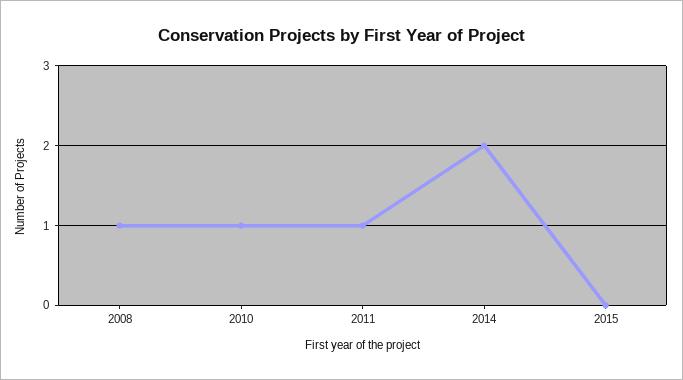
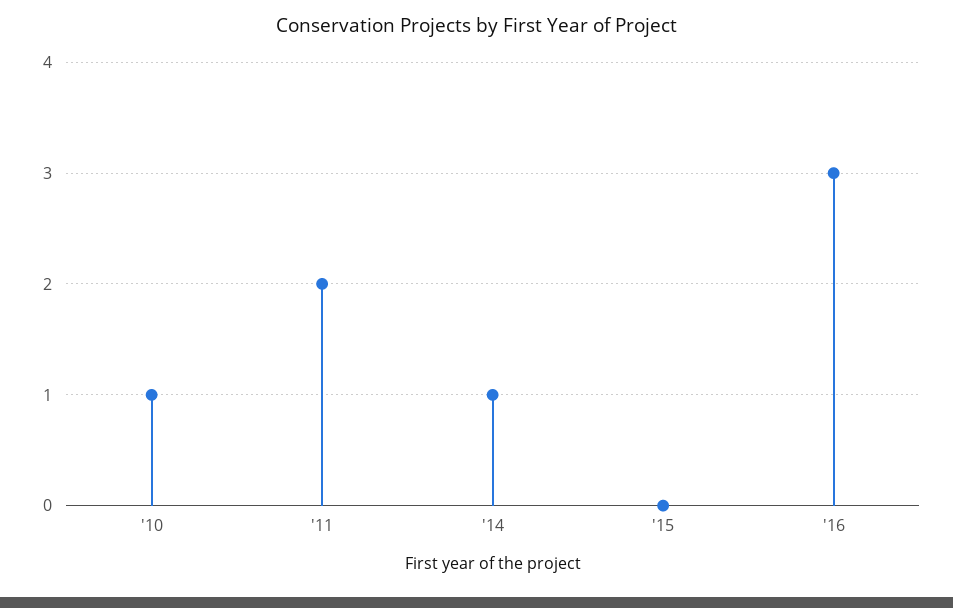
2008: 1 -> none
2011: 1 -> 2
2014: 2 -> 1
'16: none -> 3

